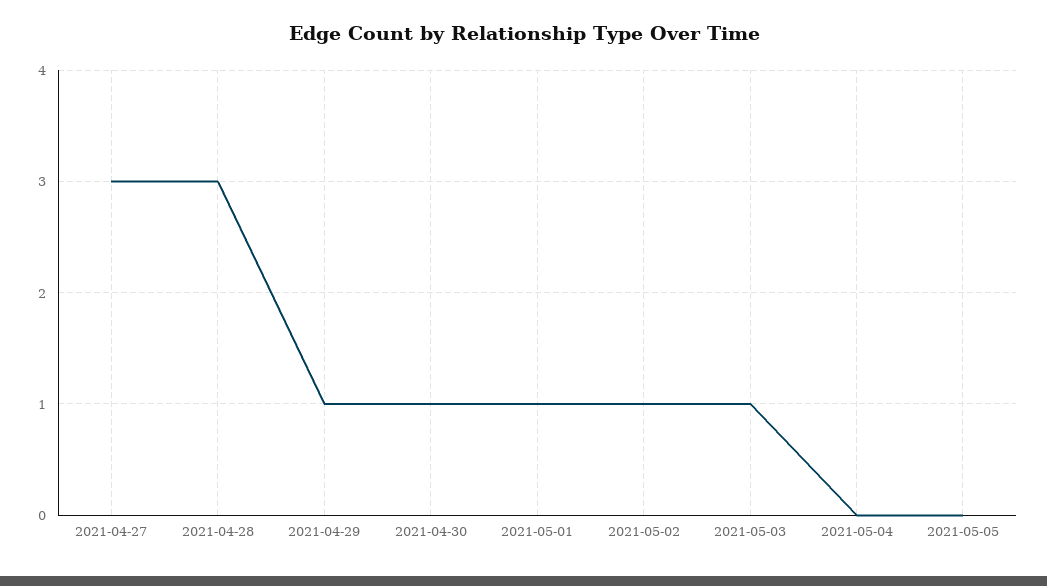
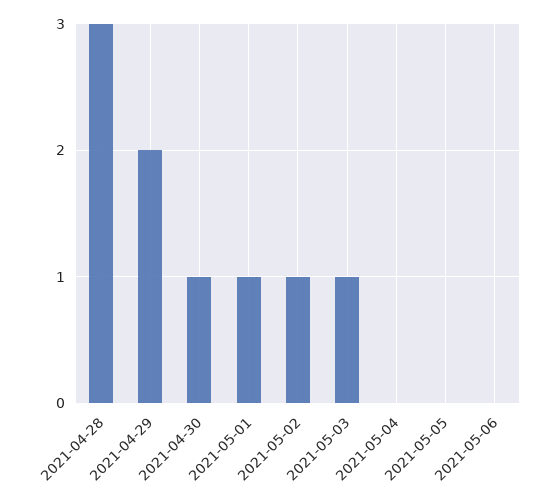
2021-04-27: 3 -> none
2021-04-29: 1 -> 2
2021-05-06: none -> 0

